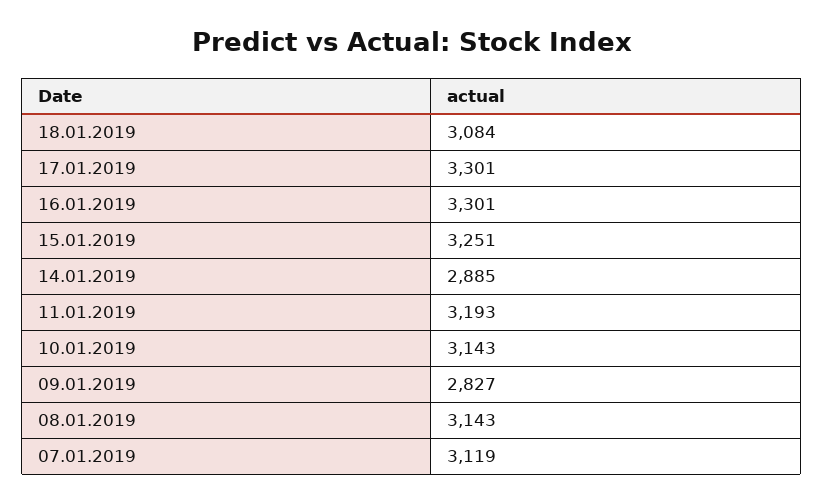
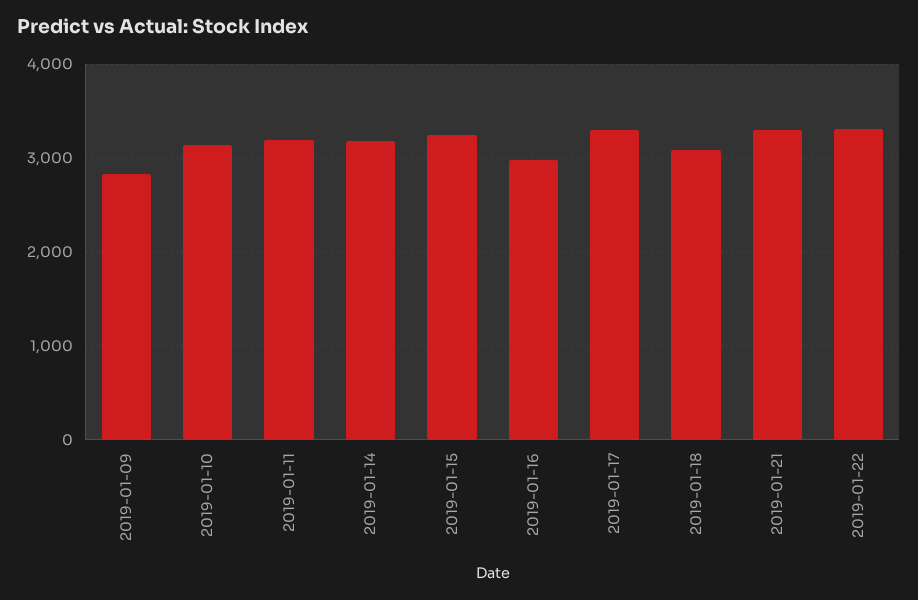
16.01.2019: 3301 -> 3000
14.01.2019: 2885 -> 3200
08.01.2019: 3143 -> none
07.01.2019: 3119 -> none
2019-01-21: none -> 3300
2019-01-22: none -> 3300

